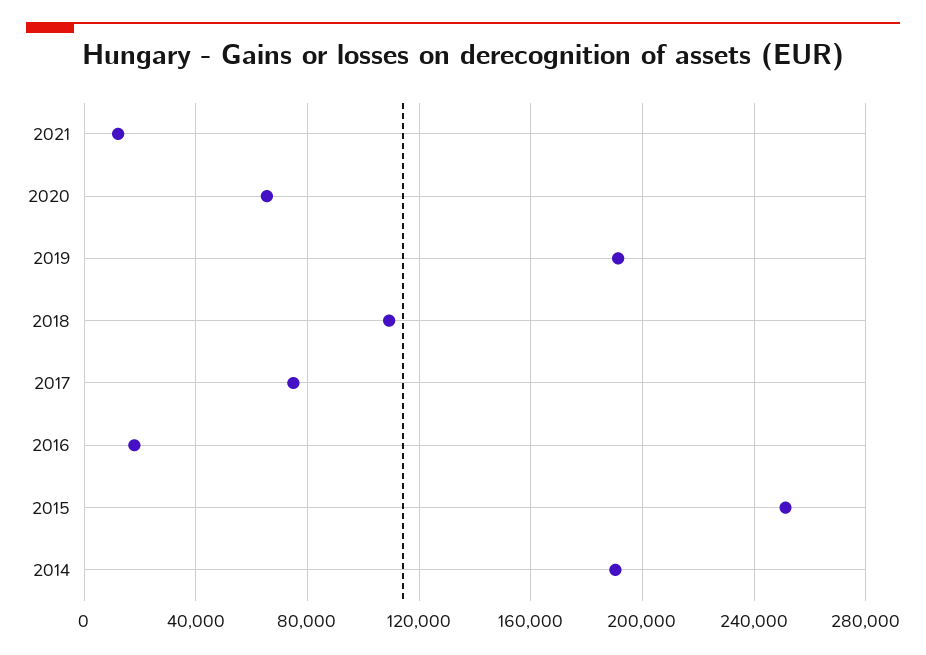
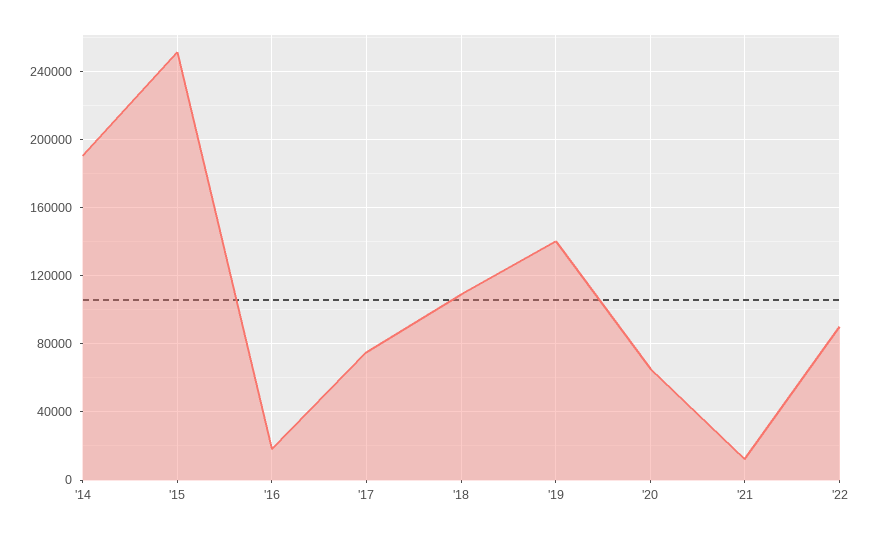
2019: 190000 -> 140000
'22: none -> 90000

